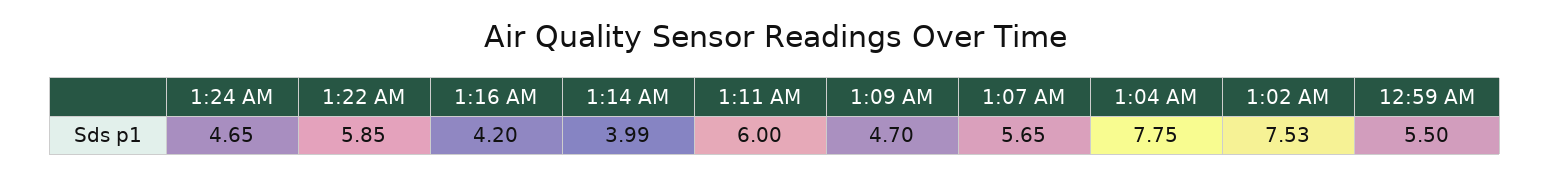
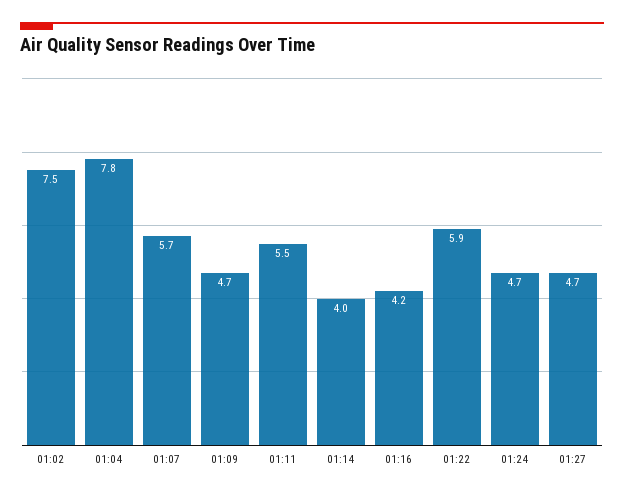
1:11 AM: 6 -> 5.5
12:59 AM: 5.5 -> none
01:27: none -> 4.7

